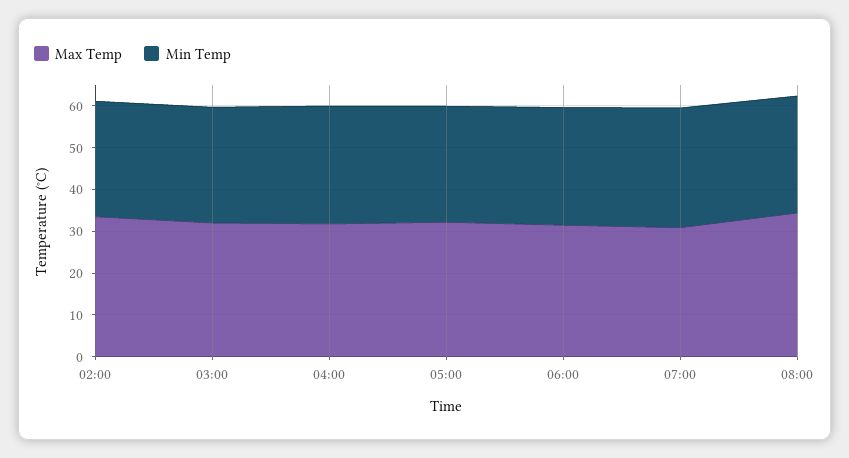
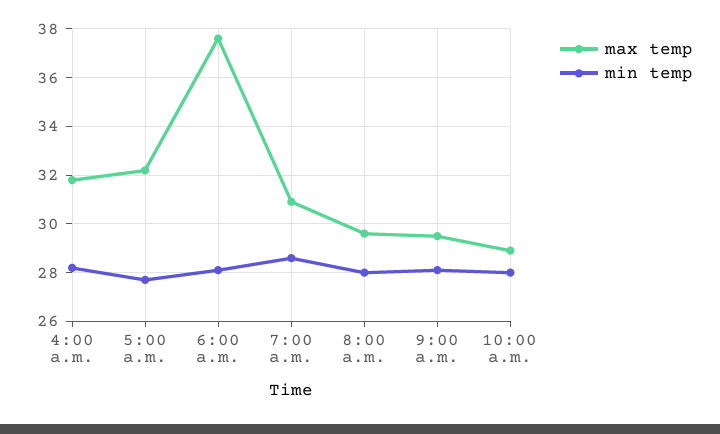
Max Temp, 02:00: 34 -> none
Min Temp, 02:00: 28 -> none
Max Temp, 03:00: 32 -> none
Min Temp, 03:00: 28 -> none
Max Temp, 06:00: 32 -> 37.5
Max Temp, 08:00: 34 -> 29.5
Max Temp, 9:00 a.m.: none -> 29.5
Min Temp, 9:00 a.m.: none -> 28
Max Temp, 10:00 a.m.: none -> 29
Min Temp, 10:00 a.m.: none -> 28

